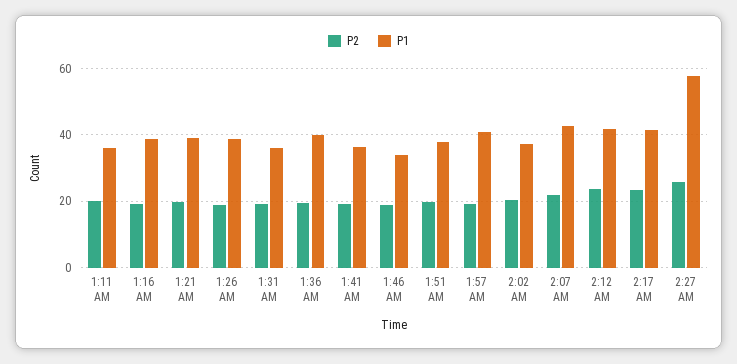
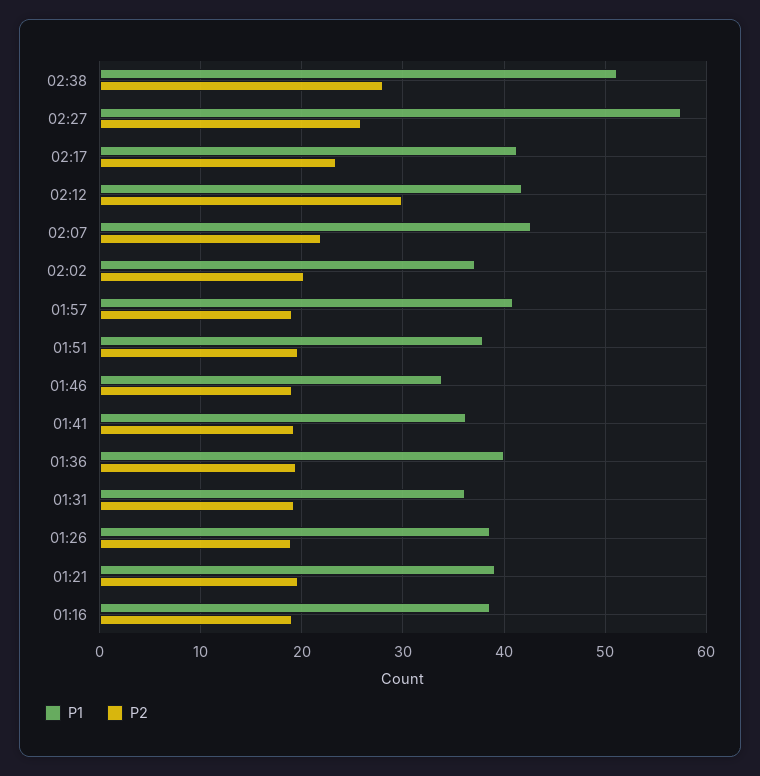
P2, 1:11 AM: 20 -> none
P1, 1:11 AM: 36 -> none
P2, 2:12 AM: 24 -> 30
P1, 02:38: none -> 51
P2, 02:38: none -> 28

